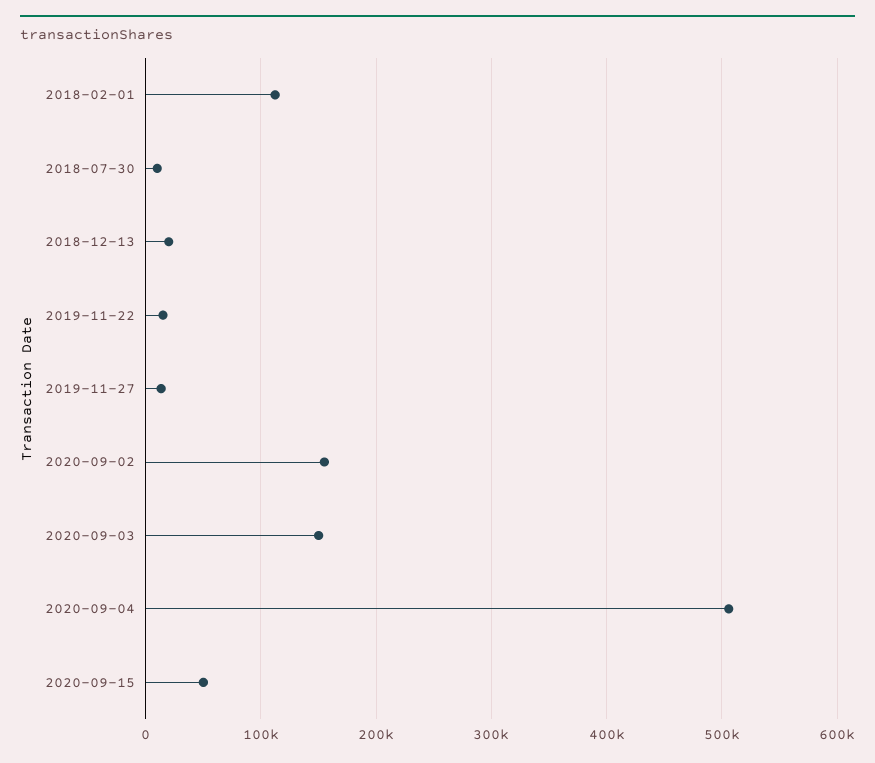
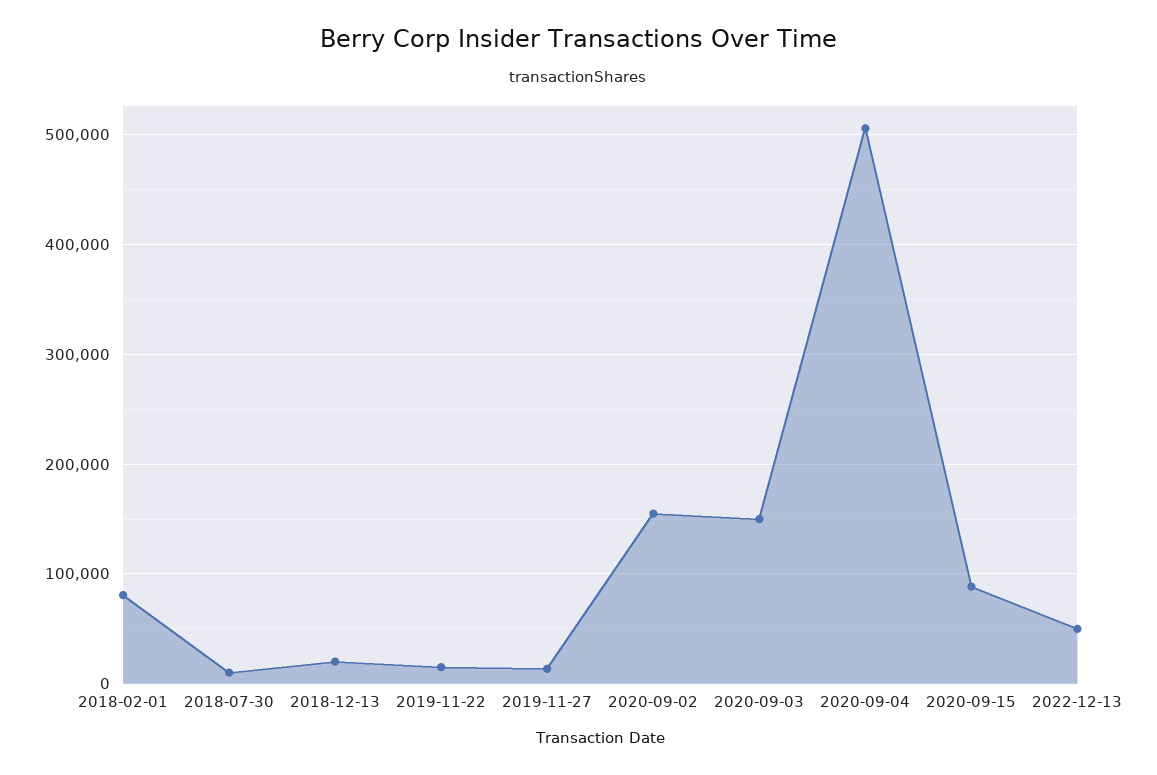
2018-02-01: 110000 -> 80000
2020-09-15: 50000 -> 90000
2022-12-13: none -> 50000

